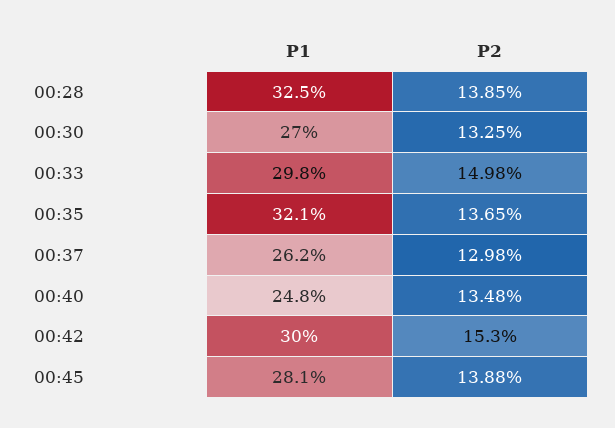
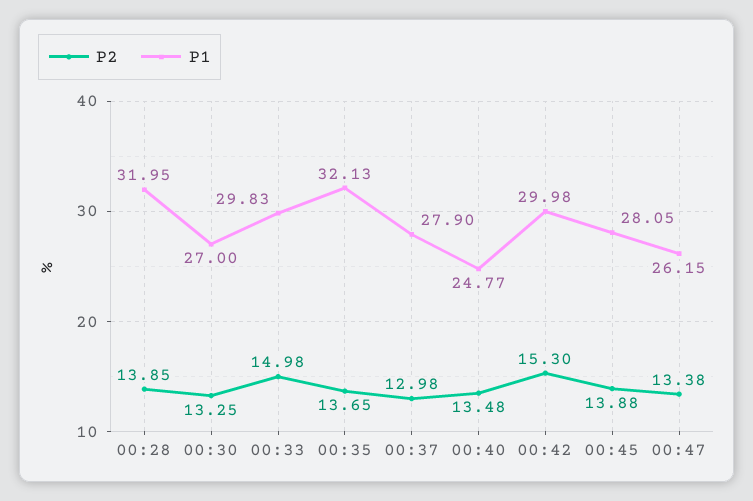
P1, 00:28: 32.5 -> 31.95
P1, 00:37: 26.2 -> 27.9
P2, 00:47: none -> 13.38
P1, 00:47: none -> 26.15

